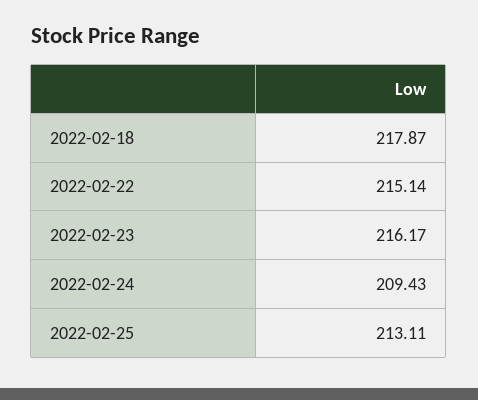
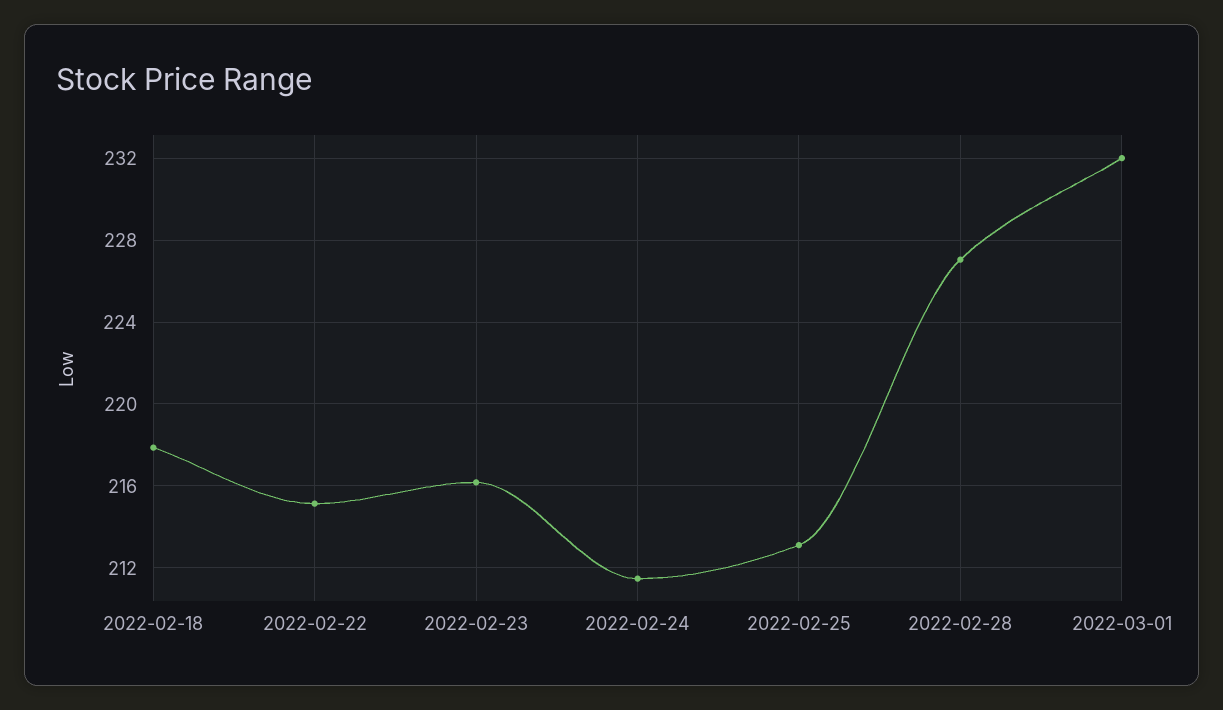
2022-02-24: 209.43 -> 211.5
2022-02-28: none -> 227
2022-03-01: none -> 232

